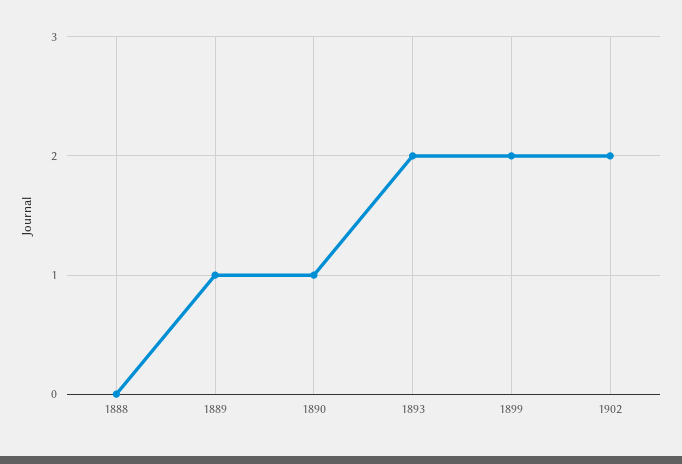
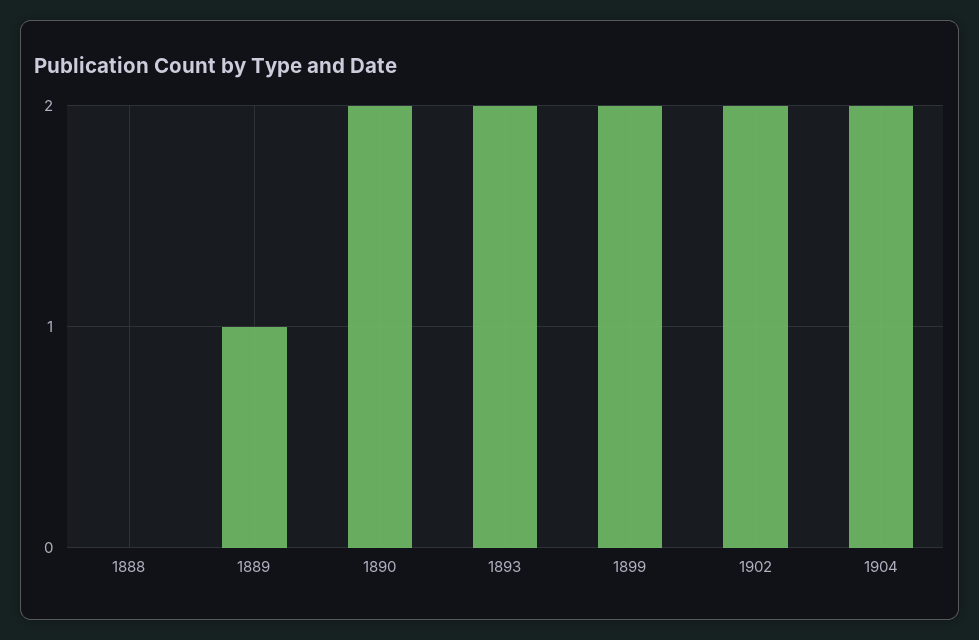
1890: 1 -> 2
1904: none -> 2

